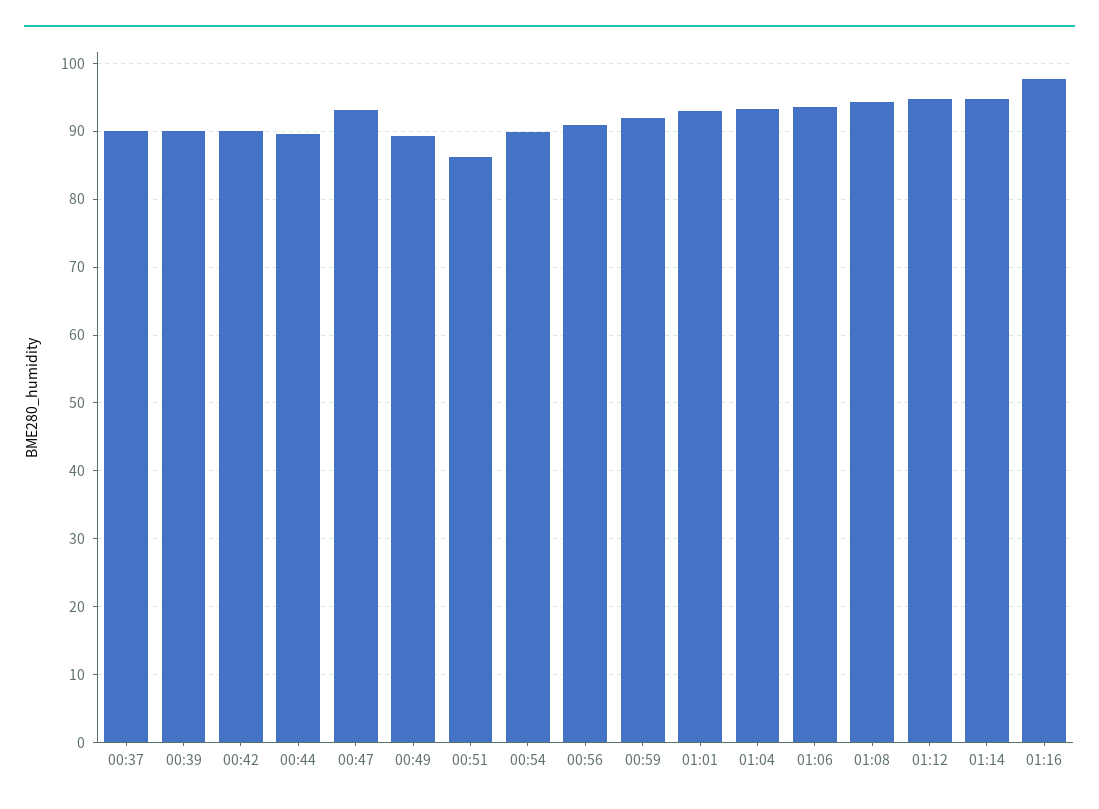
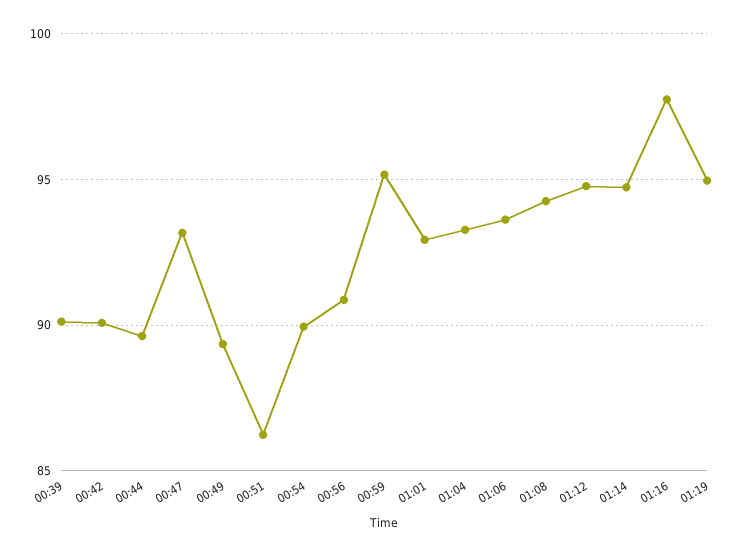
00:37: 90 -> none
00:59: 92 -> 95
01:19: none -> 95

